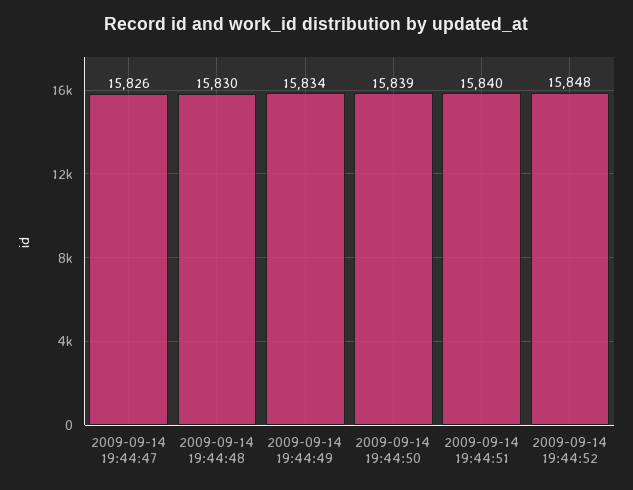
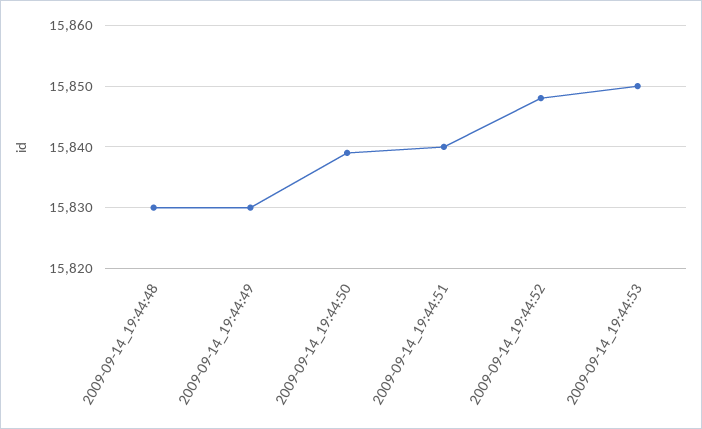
2009-09-14 19:44:47: 15826 -> none
2009-09-14 19:44:49: 15834 -> 15830
2009-09-14_19:44:53: none -> 15850

